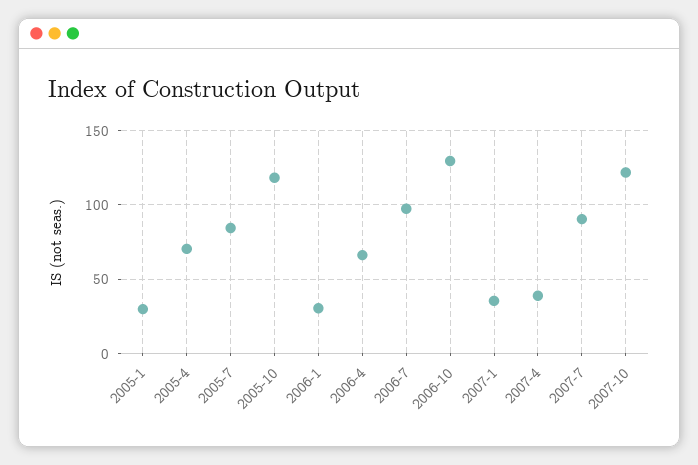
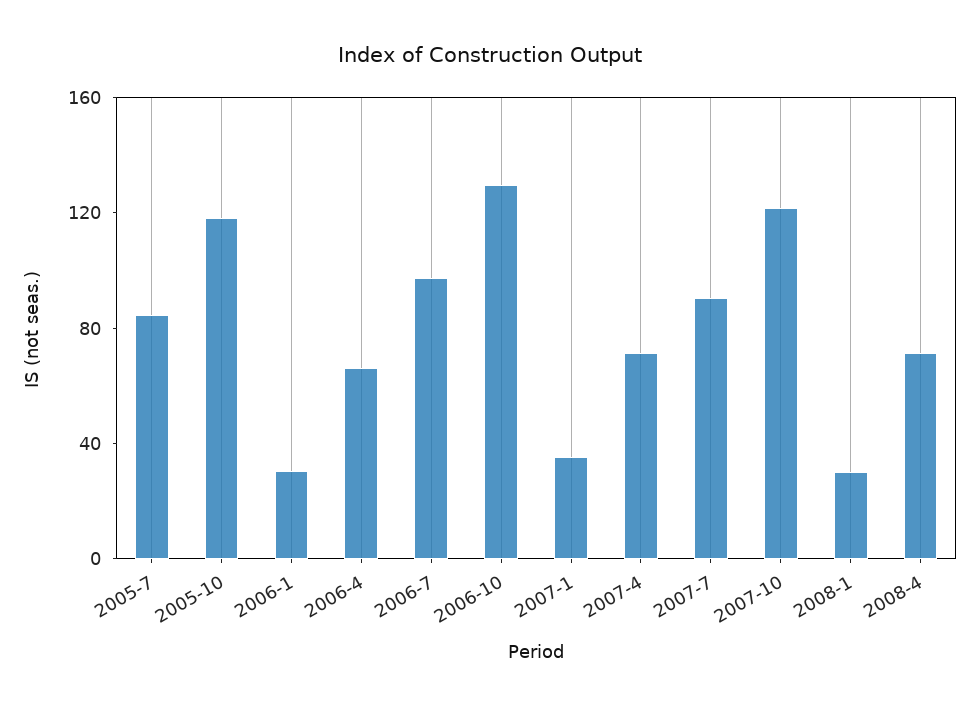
2005-1: 30 -> none
2005-4: 70 -> none
2007-4: 40 -> 70
2008-1: none -> 30
2008-4: none -> 70

